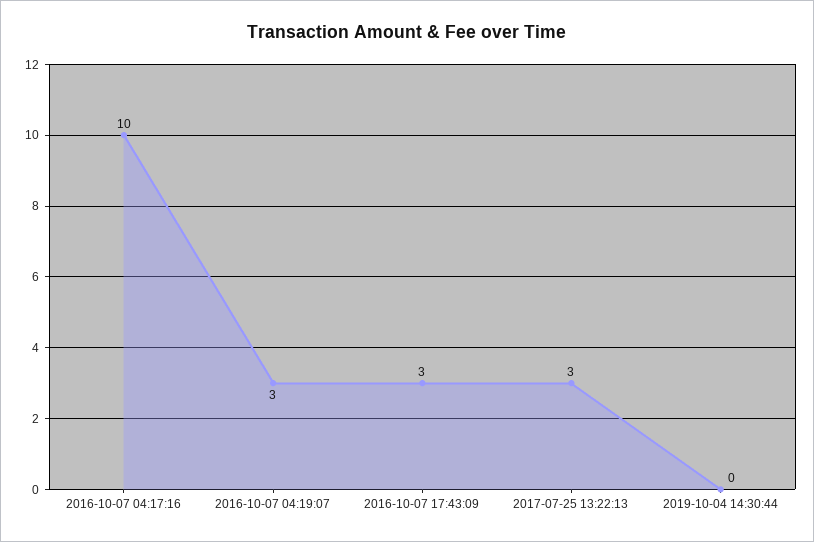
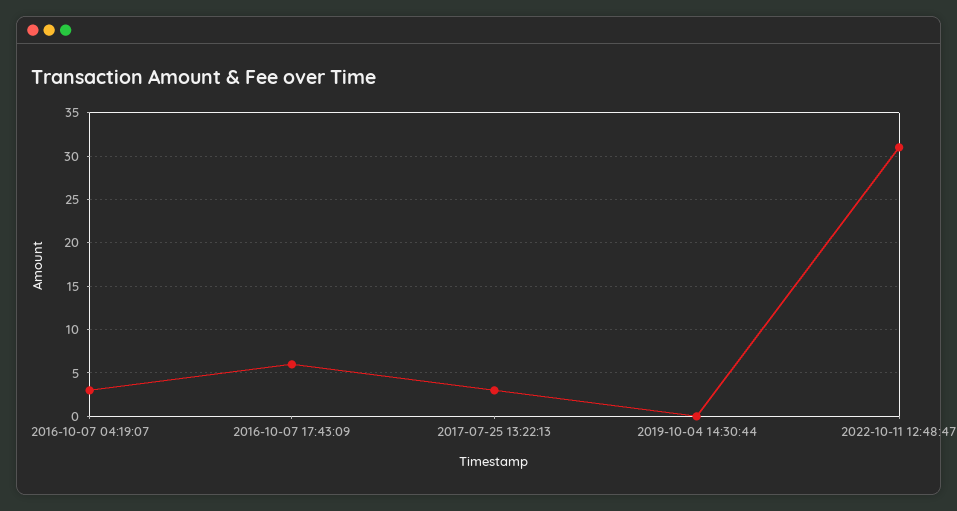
2016-10-07 04:17:16: 10 -> none
2016-10-07 17:43:09: 3 -> 6
2022-10-11 12:48:47: none -> 31

